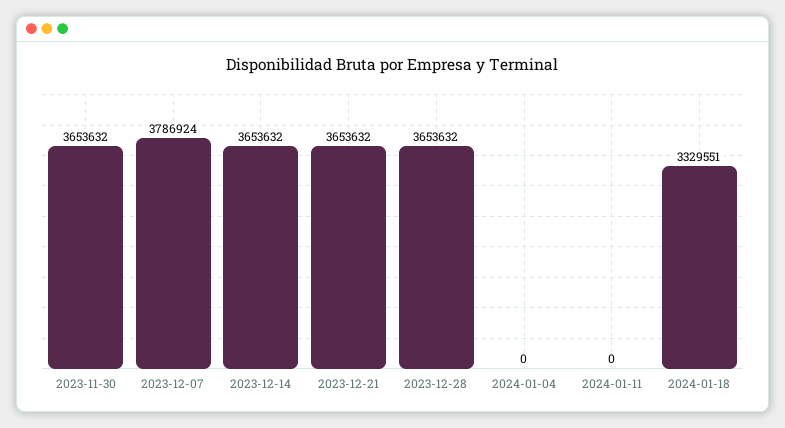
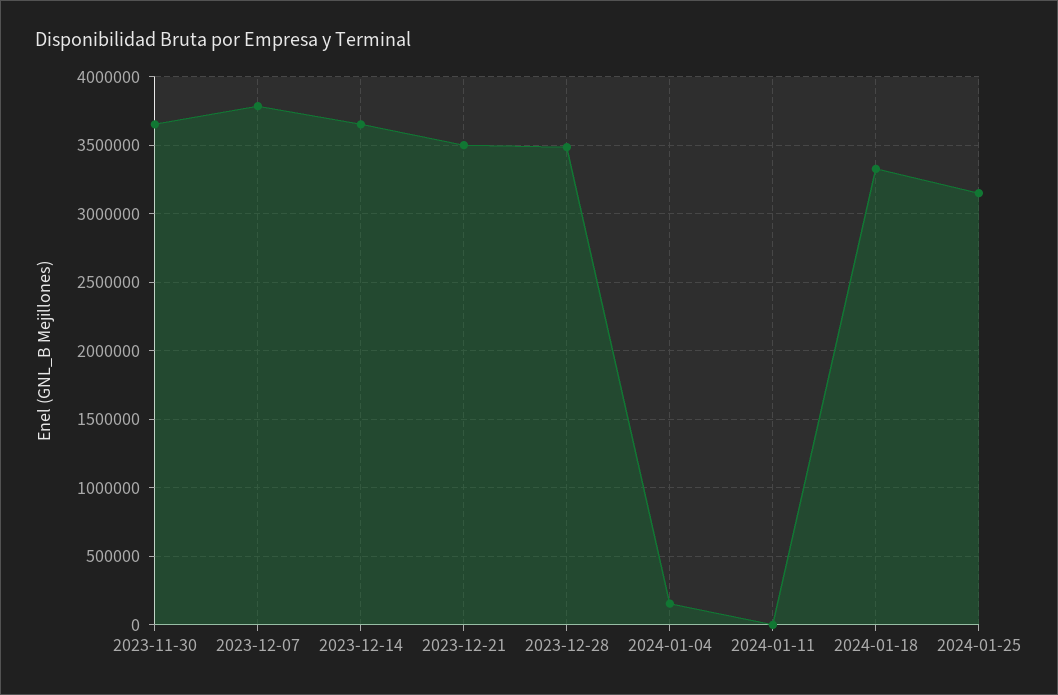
2023-12-21: 3653632 -> 3500000
2023-12-28: 3653632 -> 3500000
2024-01-04: 0 -> 150000
2024-01-25: none -> 3150000

